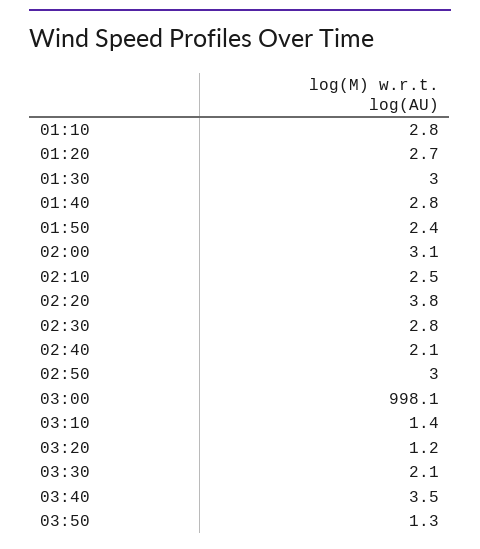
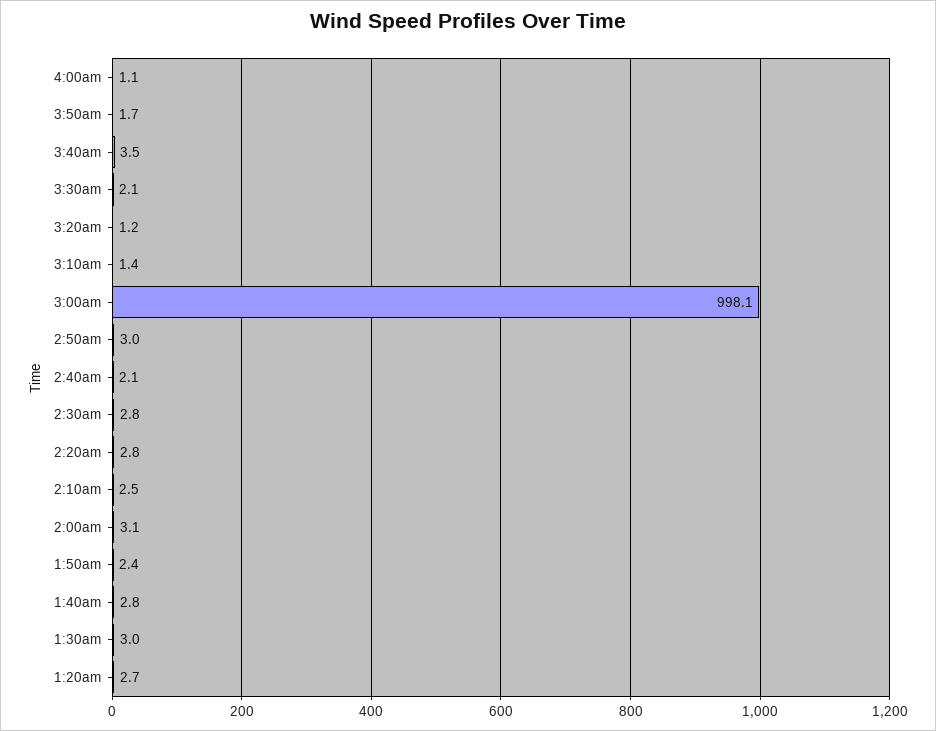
01:10: 2.8 -> none
02:20: 3.8 -> 2.8
03:50: 1.3 -> 1.7
4:00am: none -> 1.1

